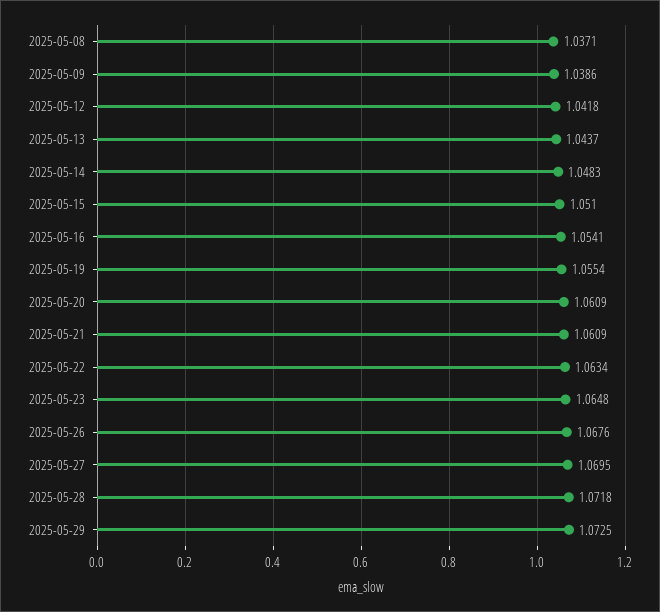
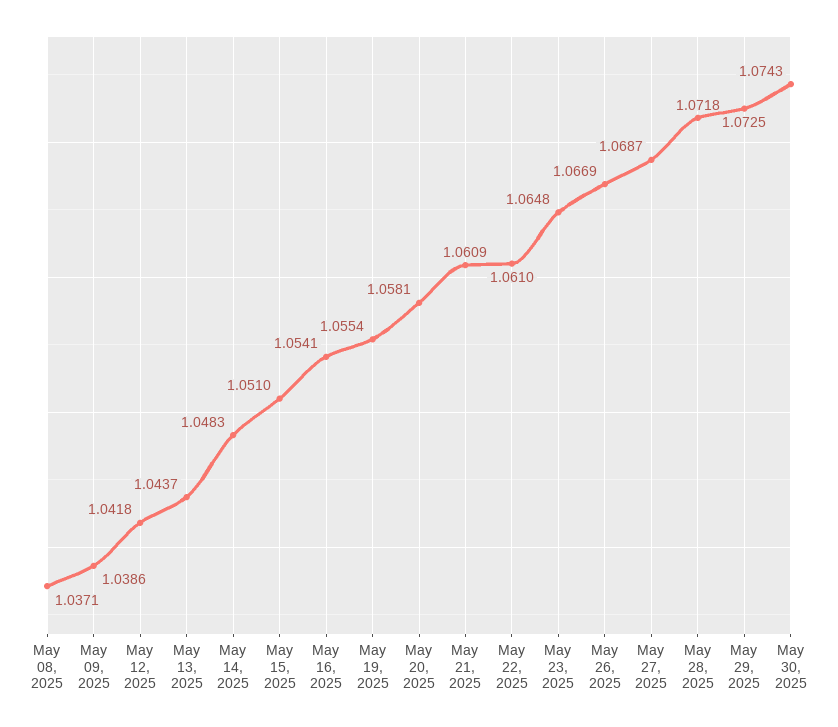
2025-05-20: 1.0609 -> 1.0581
2025-05-22: 1.0634 -> 1.061
2025-05-26: 1.0676 -> 1.0669
2025-05-27: 1.0695 -> 1.0687
May 30, 2025: none -> 1.0743

